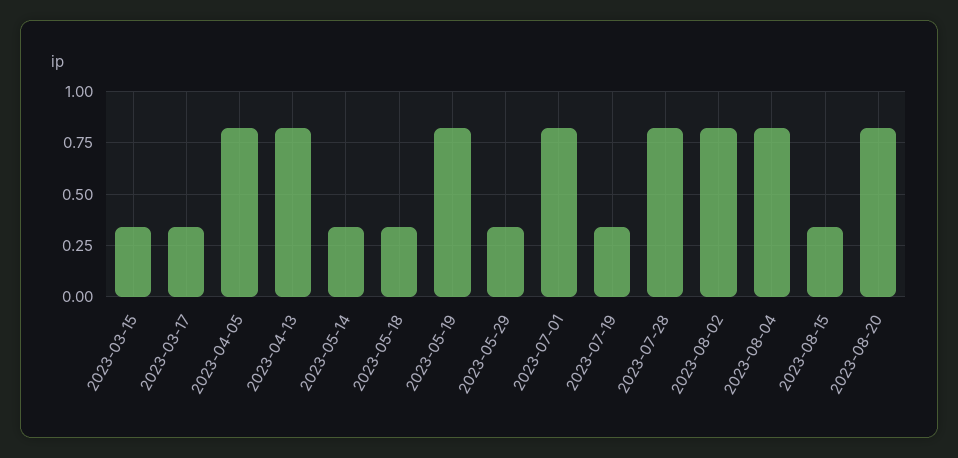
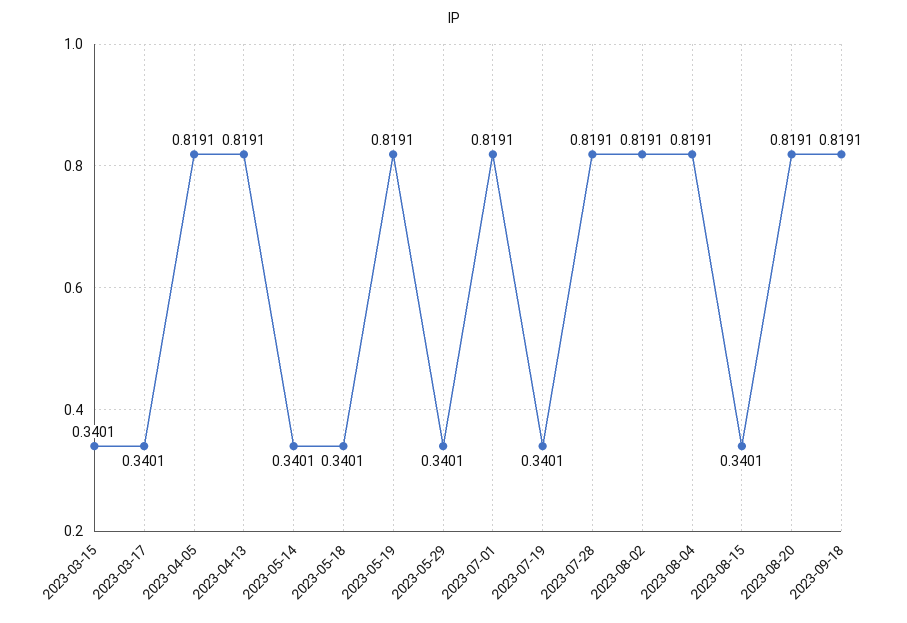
2023-09-18: none -> 0.8191

